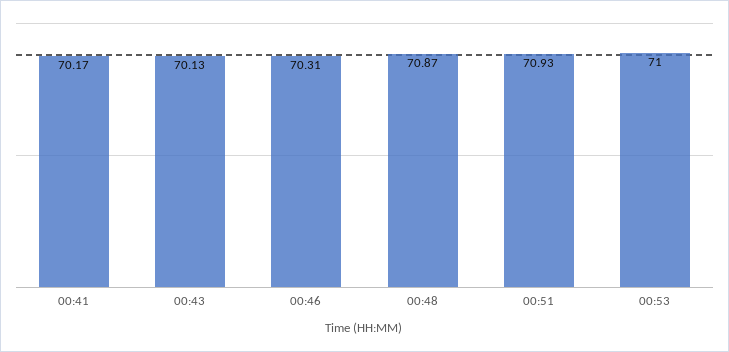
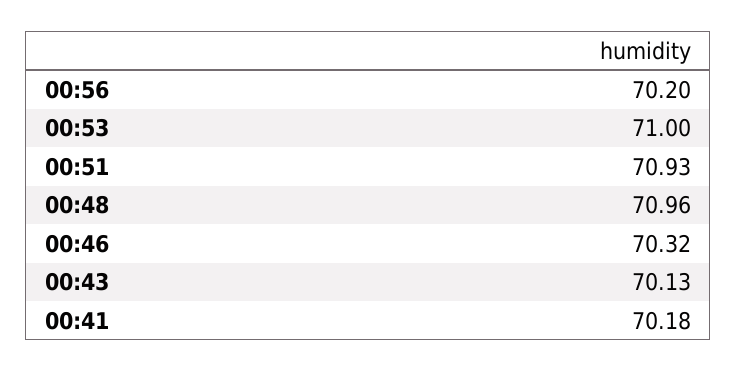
00:41: 70.17 -> 70.18
00:46: 70.31 -> 70.32
00:48: 70.87 -> 70.96
00:56: none -> 70.2

